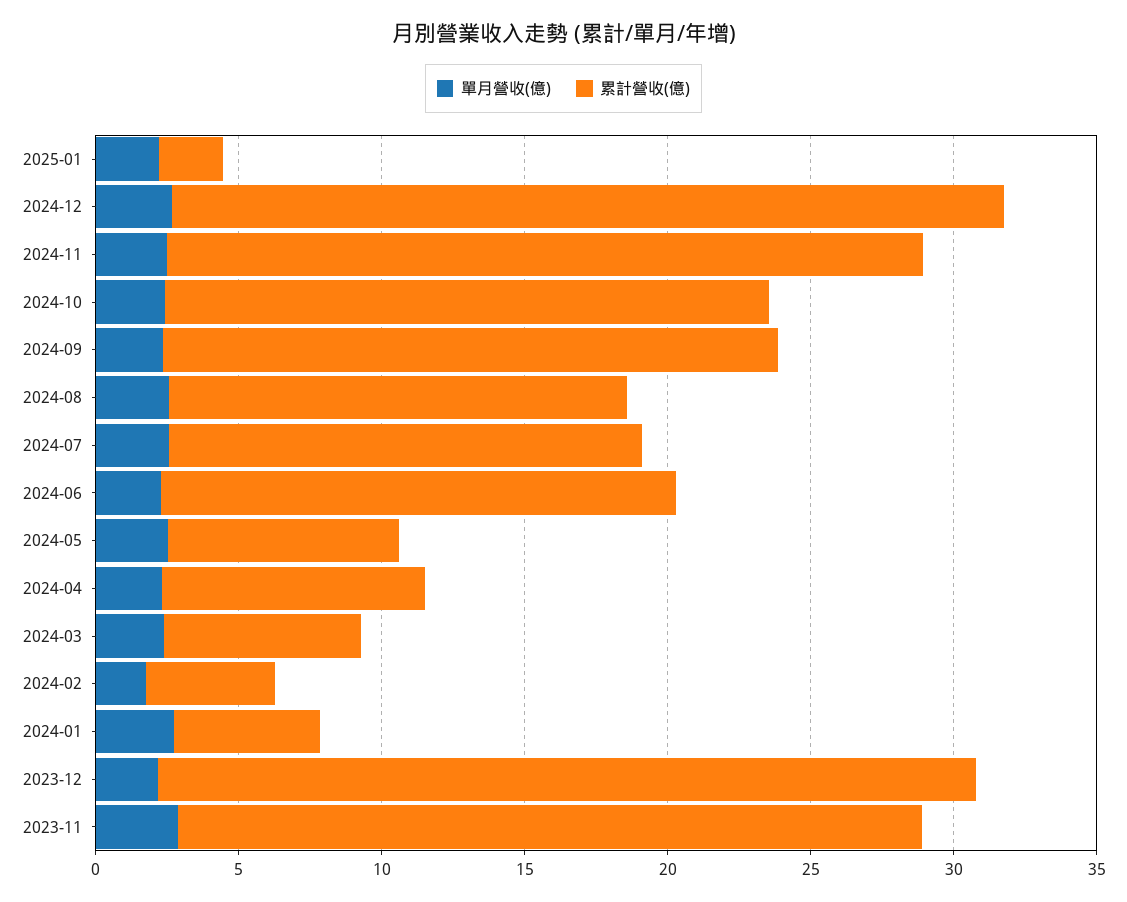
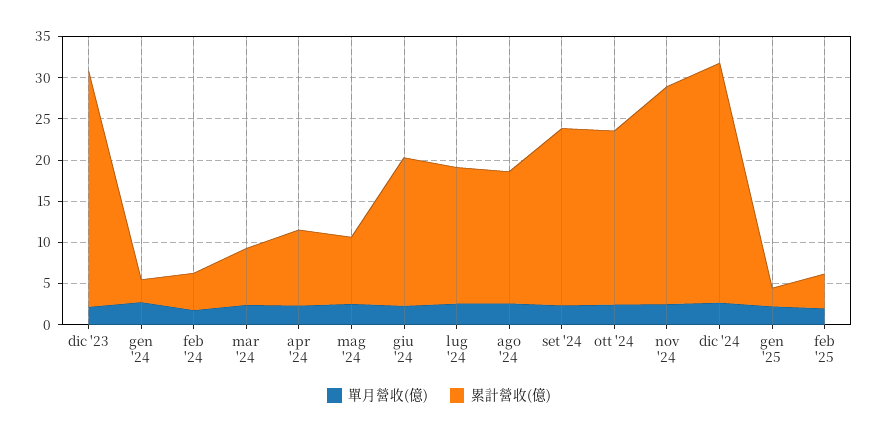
累計營收(億), 2024-01: 5 -> 3
單月營收(億), 2023-11: 3 -> none
累計營收(億), 2023-11: 26 -> none
單月營收(億), feb '25: none -> 2
累計營收(億), feb '25: none -> 4

